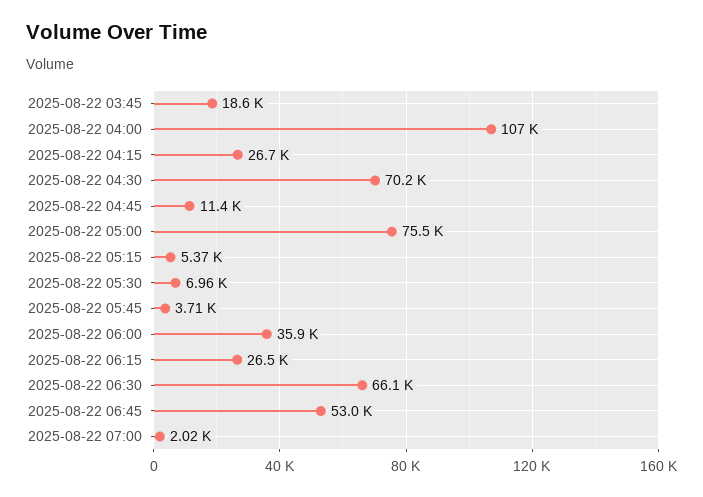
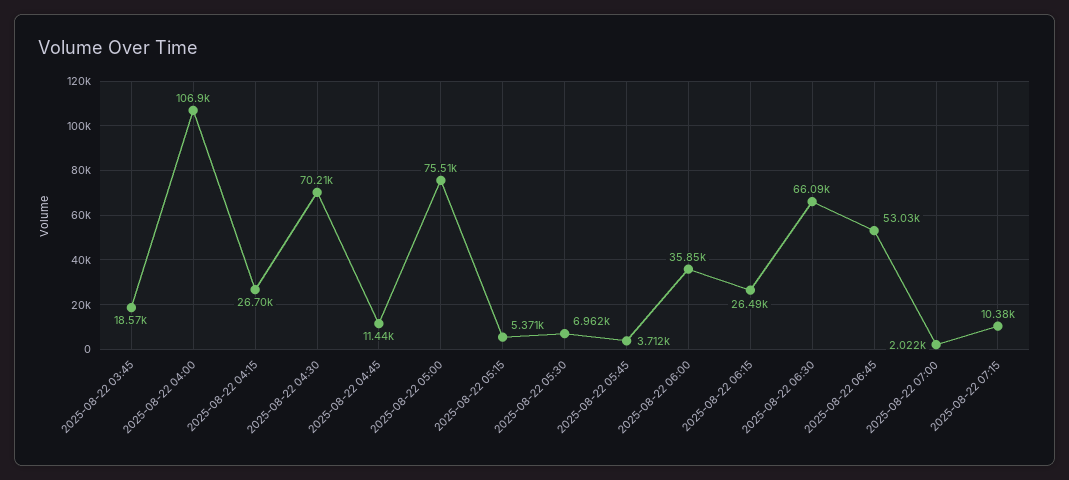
2025-08-22 07:15: none -> 10380

